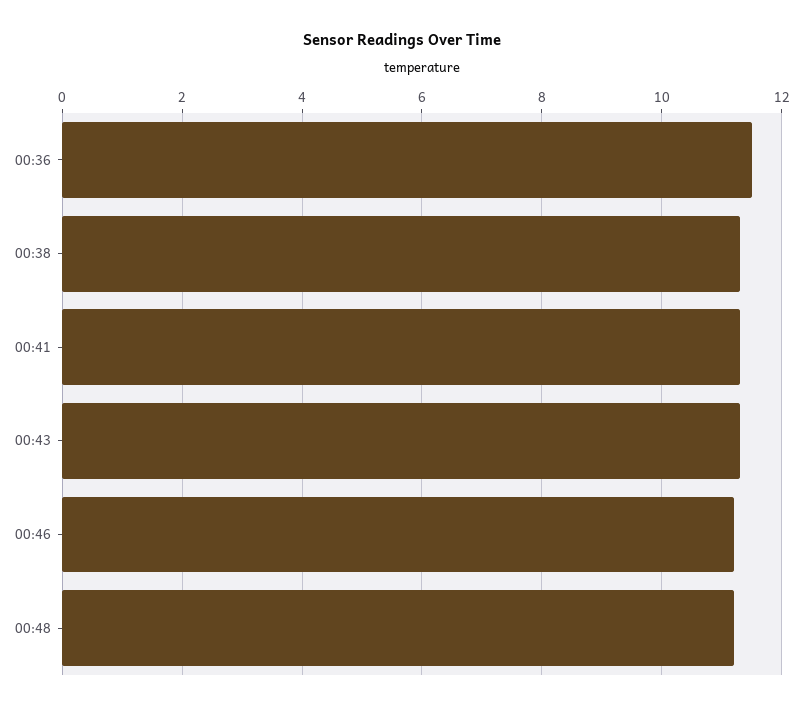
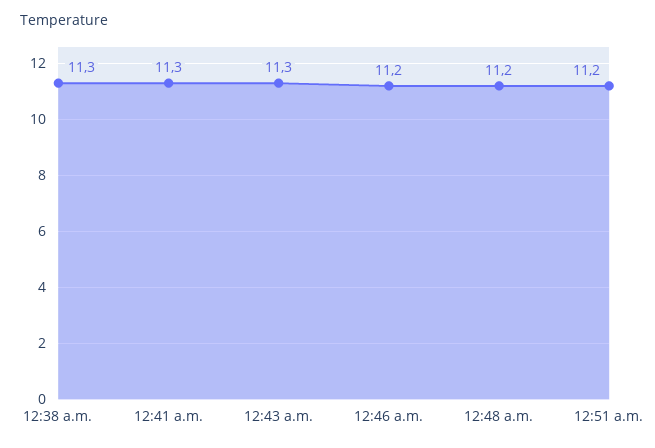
00:36: 11.5 -> none
12:51 a.m.: none -> 11.2

